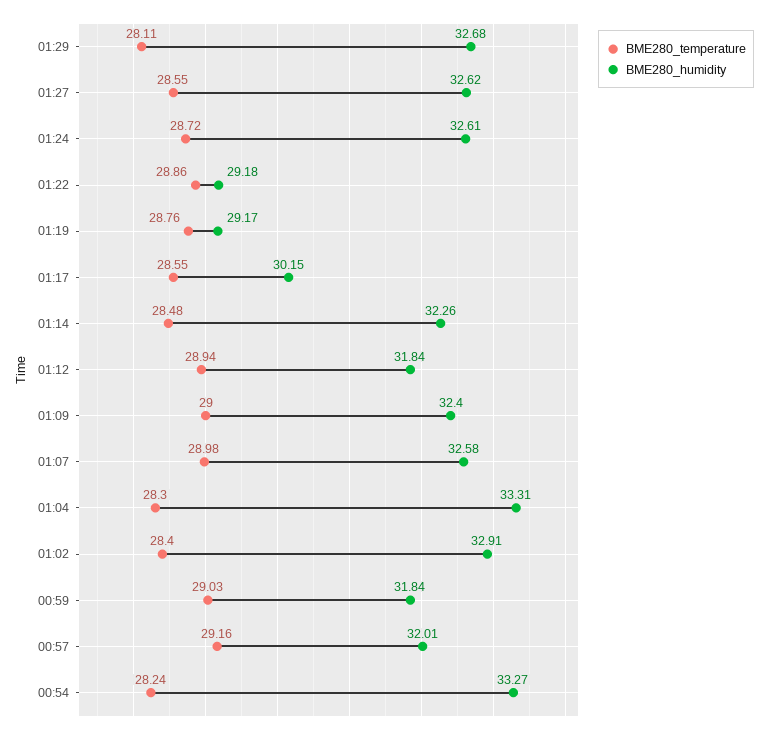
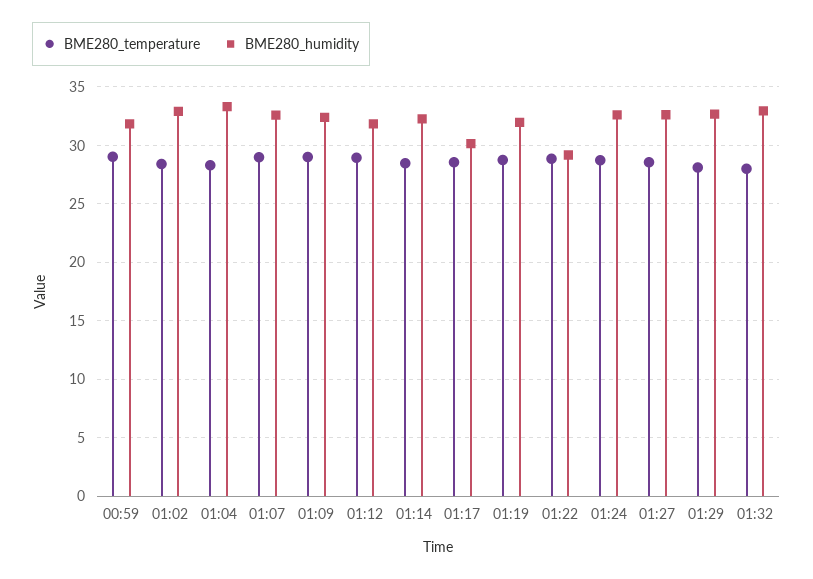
BME280_humidity, 01:19: 29.17 -> 32
BME280_temperature, 00:57: 29.16 -> none
BME280_humidity, 00:57: 32.01 -> none
BME280_temperature, 00:54: 28.24 -> none
BME280_humidity, 00:54: 33.27 -> none
BME280_temperature, 01:32: none -> 28
BME280_humidity, 01:32: none -> 33

